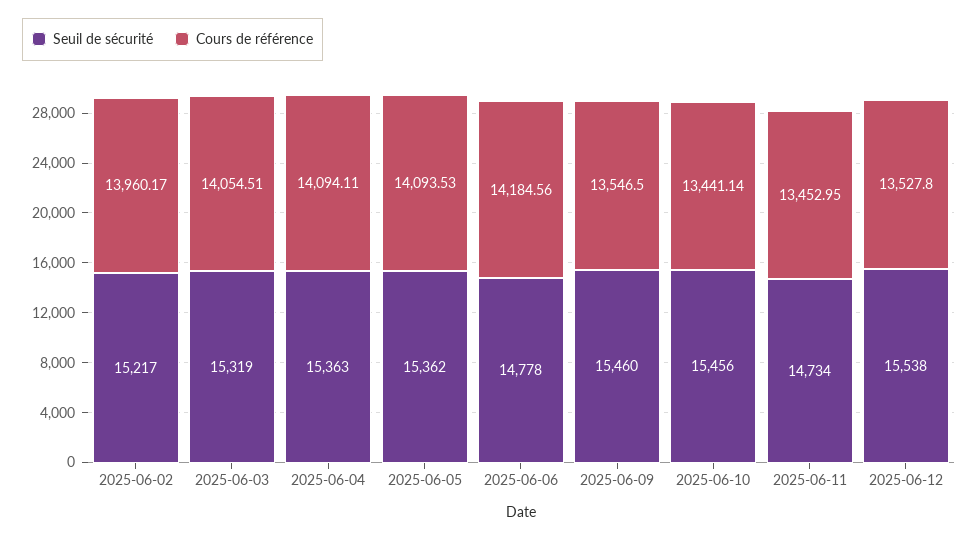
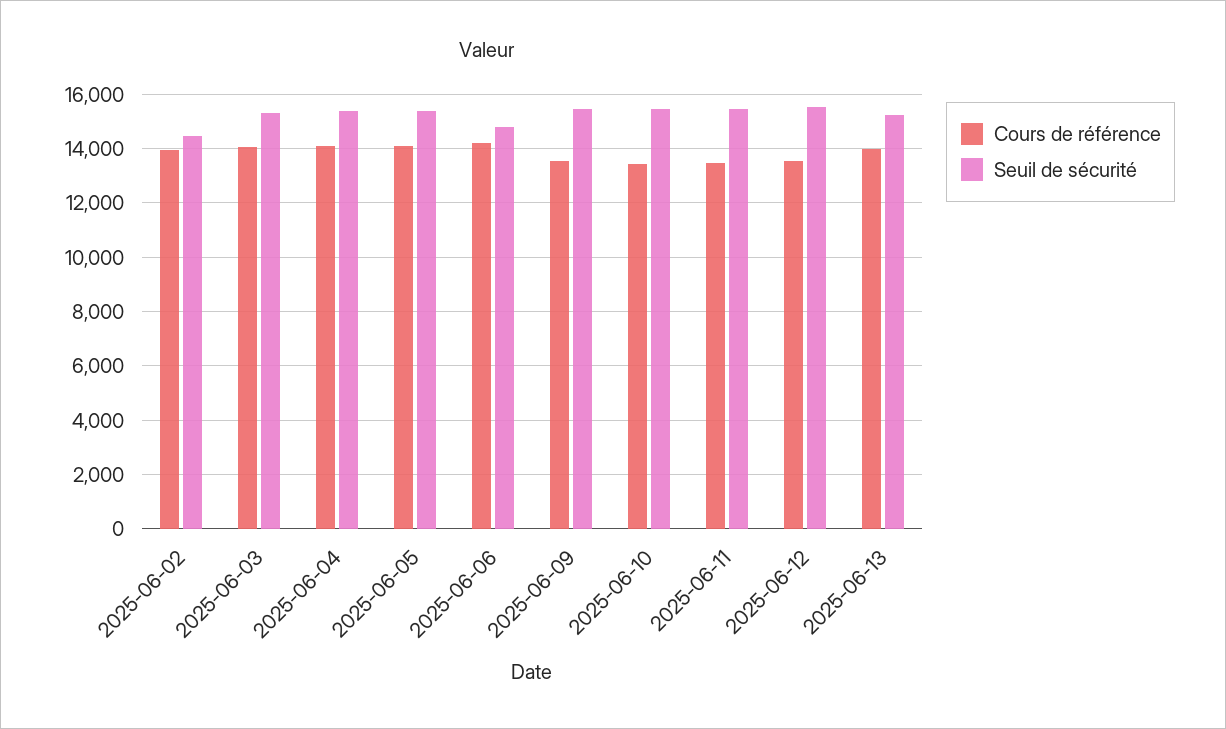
Seuil de sécurité, 2025-06-02: 15217 -> 14500
Seuil de sécurité, 2025-06-11: 14734 -> 15500
Cours de référence, 2025-06-13: none -> 14000
Seuil de sécurité, 2025-06-13: none -> 15250

